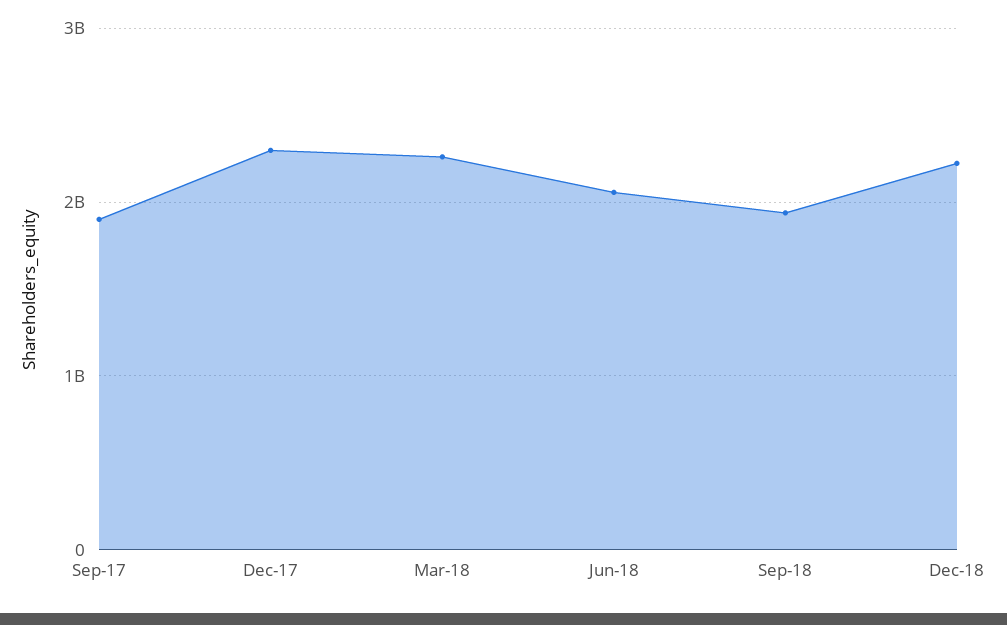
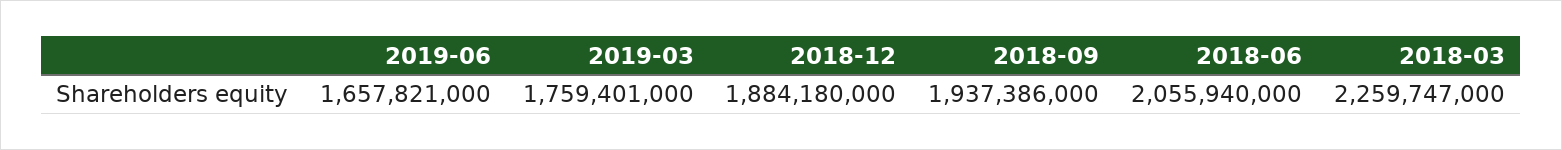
Sep-17: 1900000000 -> none
Dec-17: 2300000000 -> none
Dec-18: 2200000000 -> 1884180000
2019-06: none -> 1657821000
2019-03: none -> 1759401000

